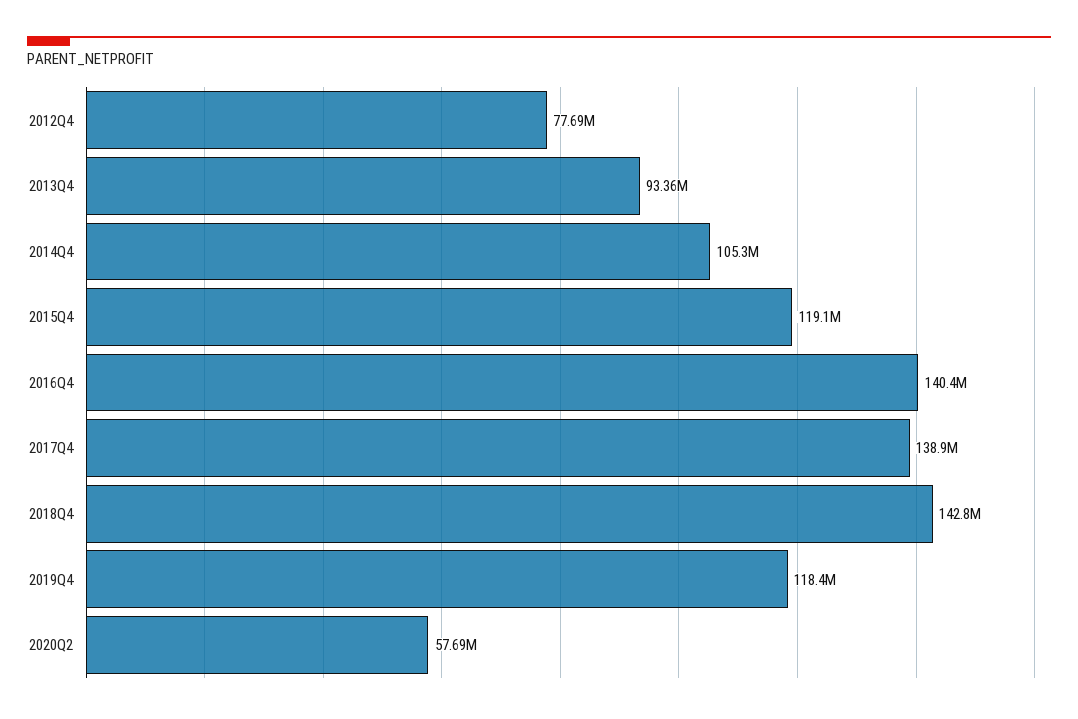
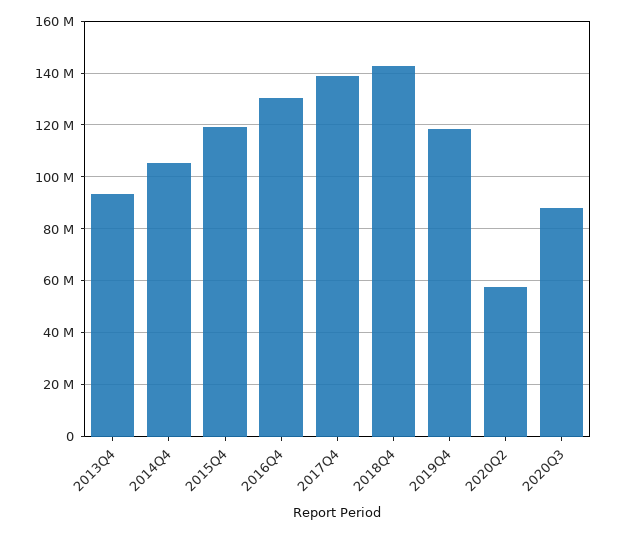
2012Q4: 77690000 -> none
2016Q4: 140400000 -> 130000000
2020Q3: none -> 87500000

